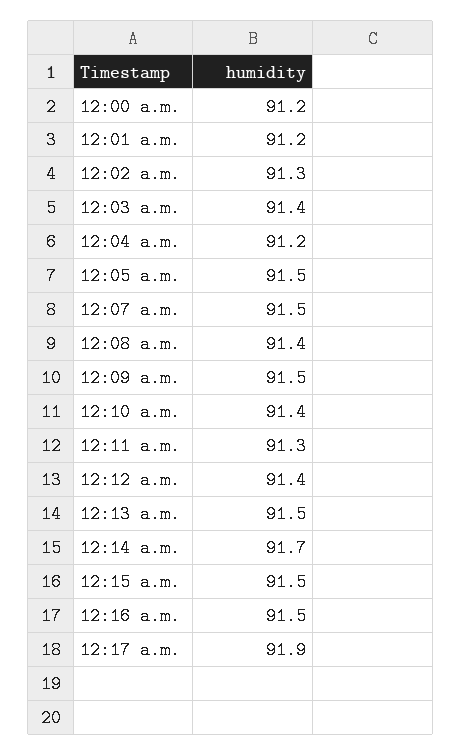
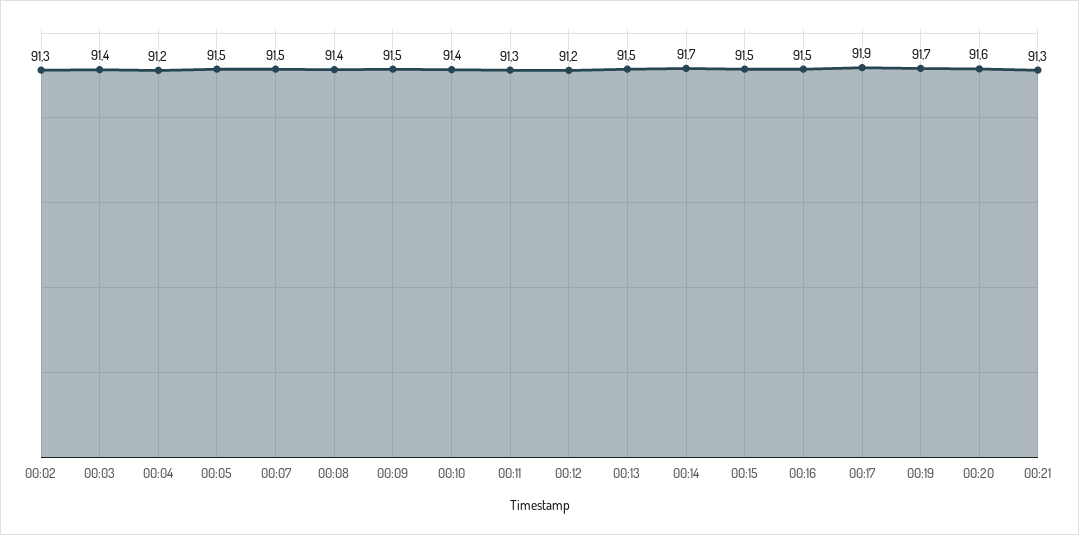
12:00 a.m.: 91.2 -> none
12:01 a.m.: 91.2 -> none
12:12 a.m.: 91.4 -> 91.2
00:19: none -> 91.7
00:20: none -> 91.6
00:21: none -> 91.3

